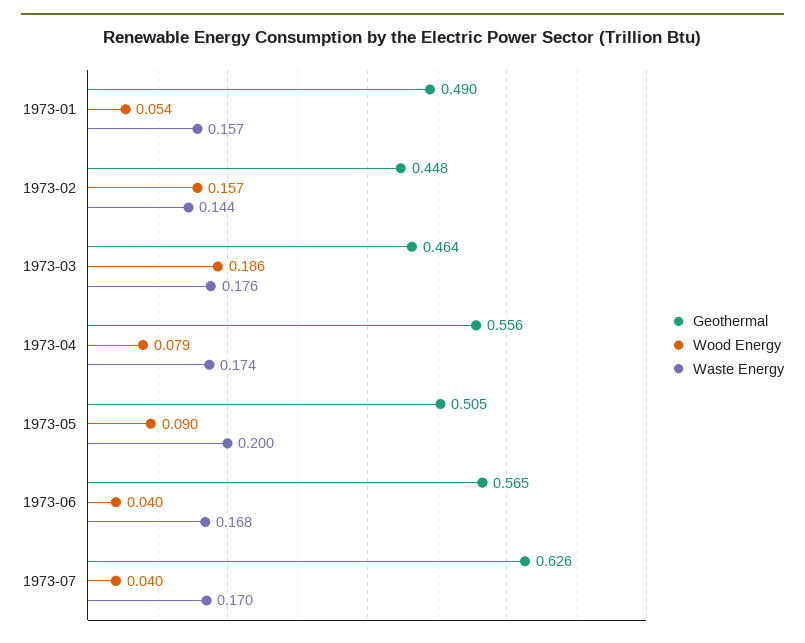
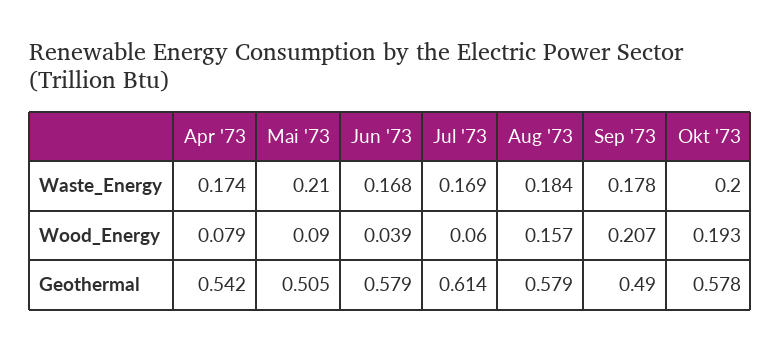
Geothermal, 1973-01: 0.49 -> none
Wood Energy, 1973-01: 0.054 -> none
Waste Energy, 1973-01: 0.157 -> none
Geothermal, 1973-02: 0.448 -> none
Wood Energy, 1973-02: 0.157 -> none
Waste Energy, 1973-02: 0.144 -> none
Geothermal, 1973-03: 0.464 -> none
Wood Energy, 1973-03: 0.186 -> none
Waste Energy, 1973-03: 0.176 -> none
Geothermal, 1973-04: 0.556 -> 0.542
Waste Energy, 1973-05: 0.2 -> 0.21
Geothermal, 1973-06: 0.565 -> 0.579
Wood Energy, 1973-06: 0.04 -> 0.039
Geothermal, 1973-07: 0.626 -> 0.614
Wood Energy, 1973-07: 0.04 -> 0.06
Waste Energy, 1973-07: 0.17 -> 0.169
Waste Energy, Aug '73: none -> 0.184
Waste Energy, Sep '73: none -> 0.178
Waste Energy, Okt '73: none -> 0.2
Wood Energy, Aug '73: none -> 0.157
Wood Energy, Sep '73: none -> 0.207
Wood Energy, Okt '73: none -> 0.193
Geothermal, Aug '73: none -> 0.579
Geothermal, Sep '73: none -> 0.49
Geothermal, Okt '73: none -> 0.578

